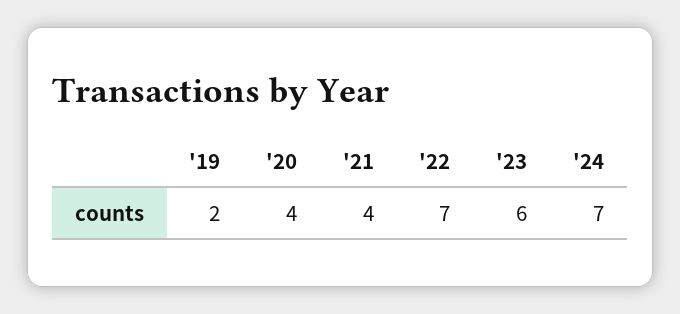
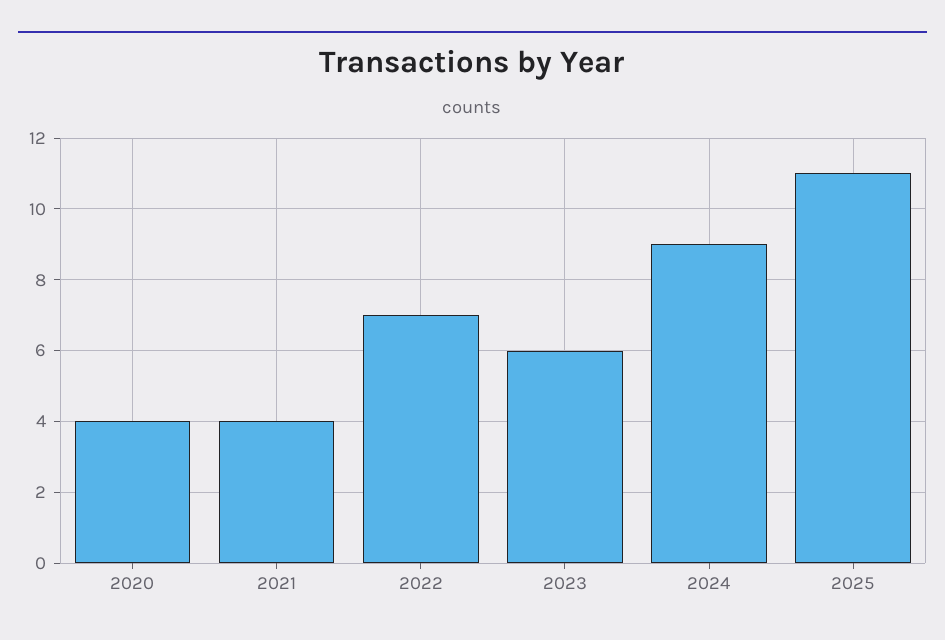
'19: 2 -> none
'24: 7 -> 9
2025: none -> 11

